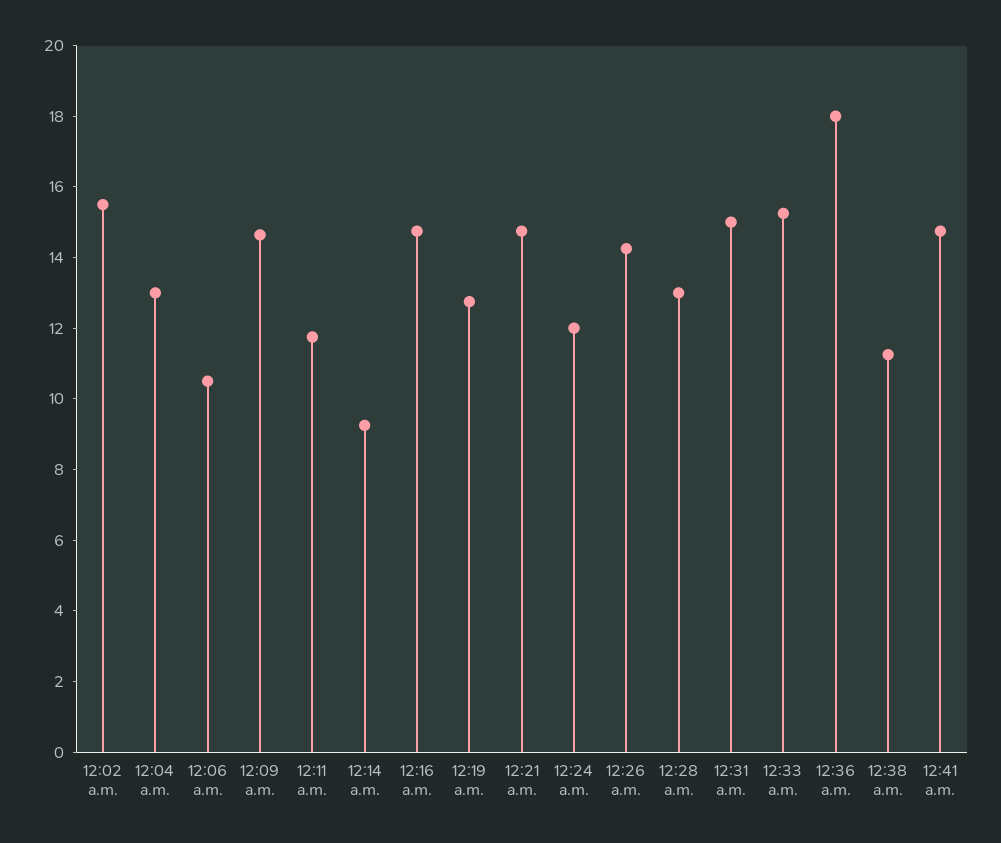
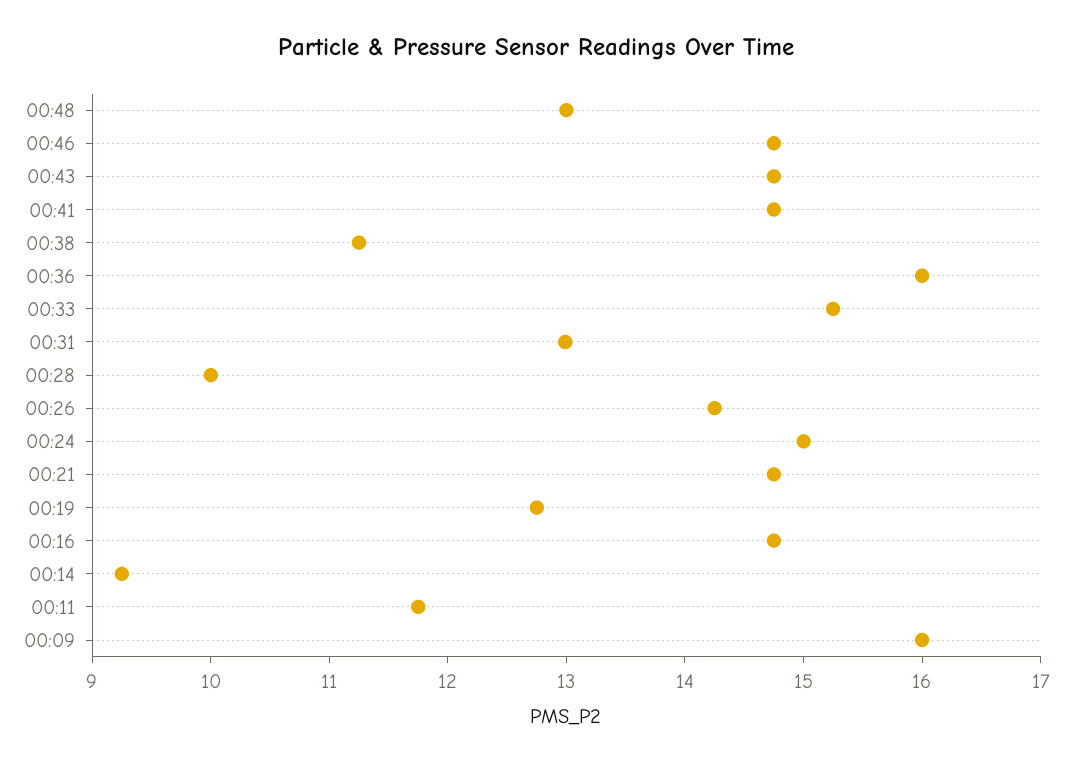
12:02 a.m.: 15.5 -> none
12:04 a.m.: 13 -> none
12:06 a.m.: 10.5 -> none
12:09 a.m.: 14.5 -> 16
12:24 a.m.: 12 -> 15
12:28 a.m.: 13 -> 10
12:31 a.m.: 15 -> 13
12:36 a.m.: 18 -> 16
00:48: none -> 13
00:46: none -> 14.8
00:43: none -> 14.8

